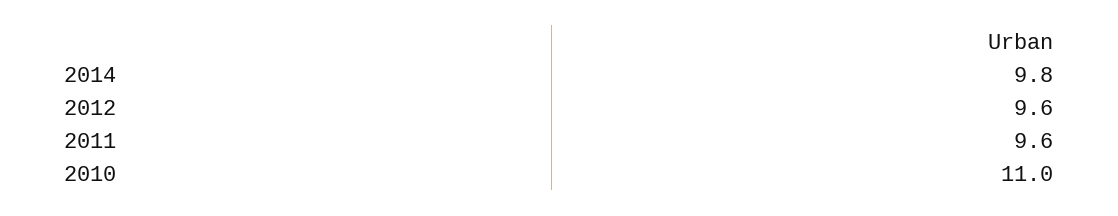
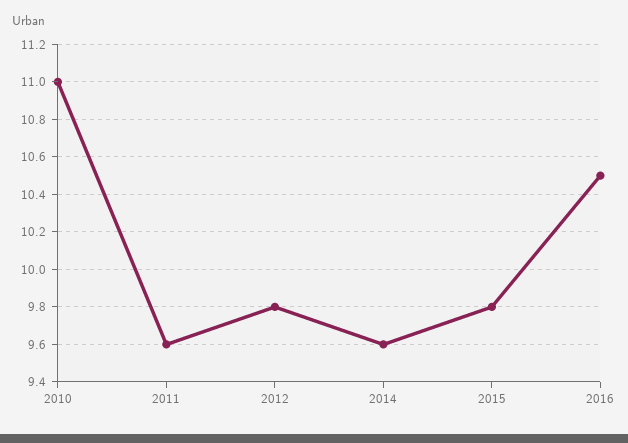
2014: 9.8 -> 9.6
2012: 9.6 -> 9.8
2015: none -> 9.8
2016: none -> 10.5

